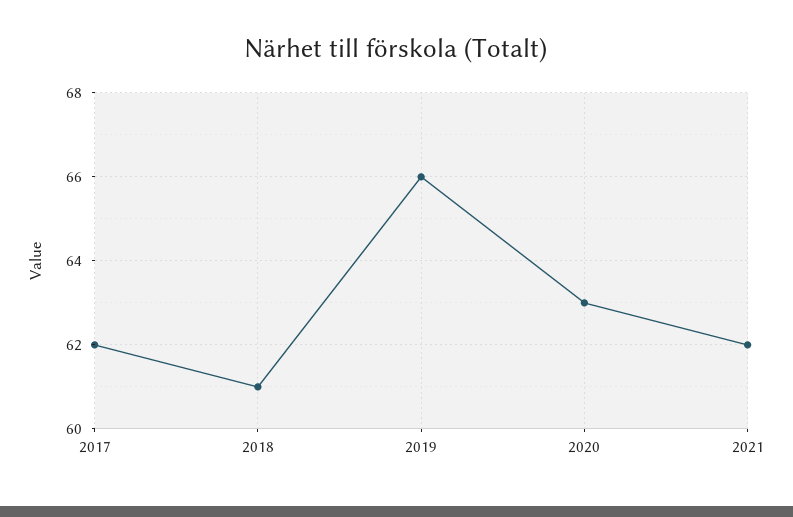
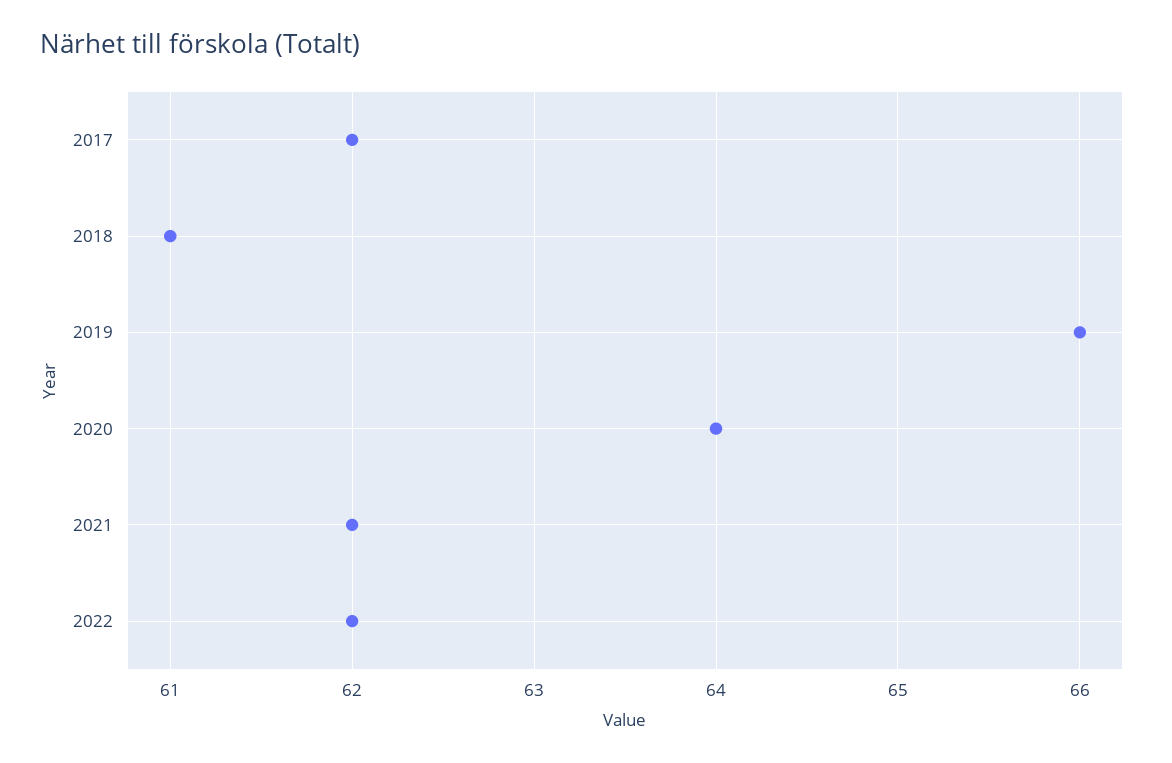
2020: 63 -> 64
2022: none -> 62

